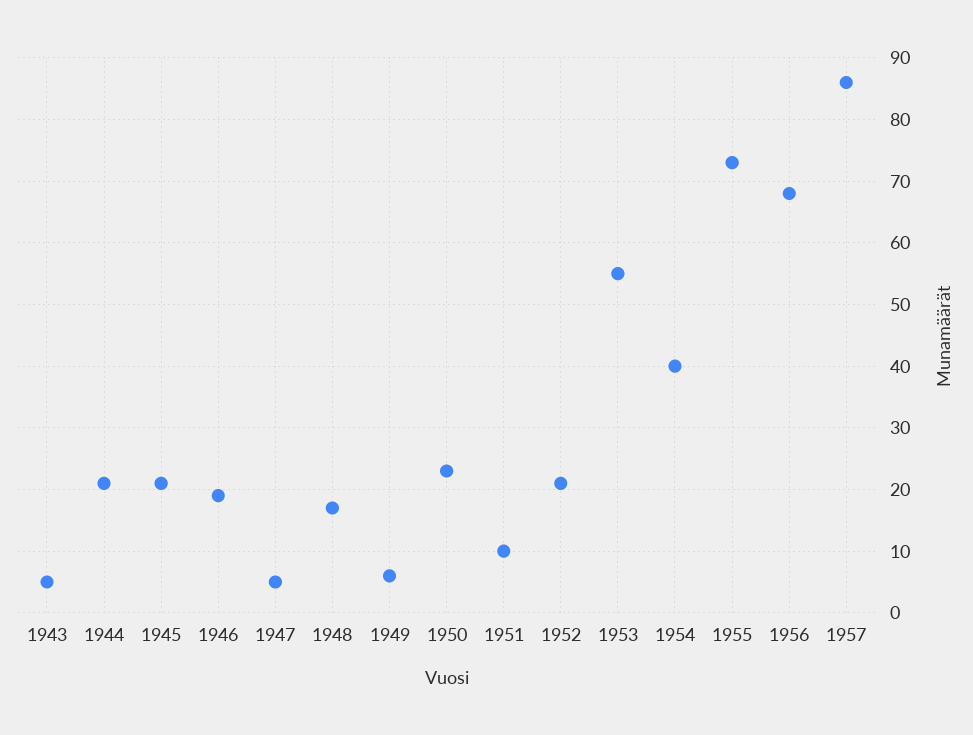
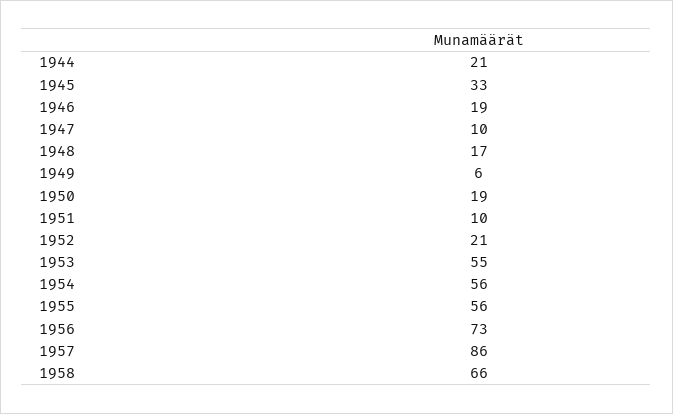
1943: 5 -> none
1945: 21 -> 33
1947: 5 -> 10
1950: 23 -> 19
1954: 40 -> 56
1955: 73 -> 56
1956: 68 -> 73
1958: none -> 66

